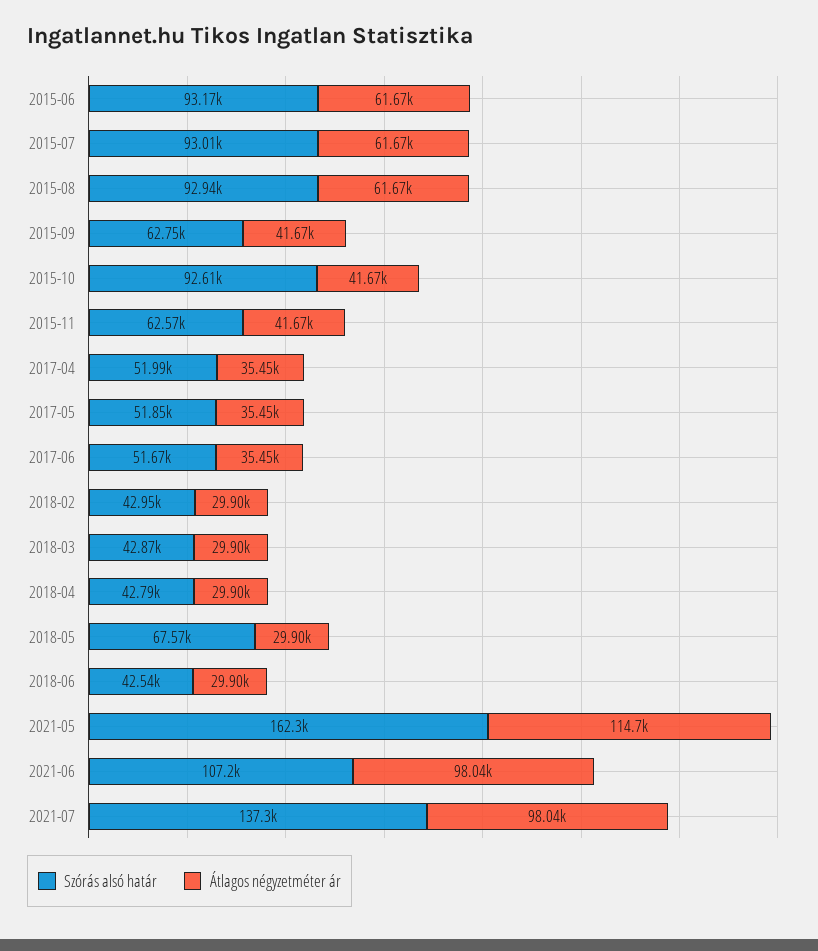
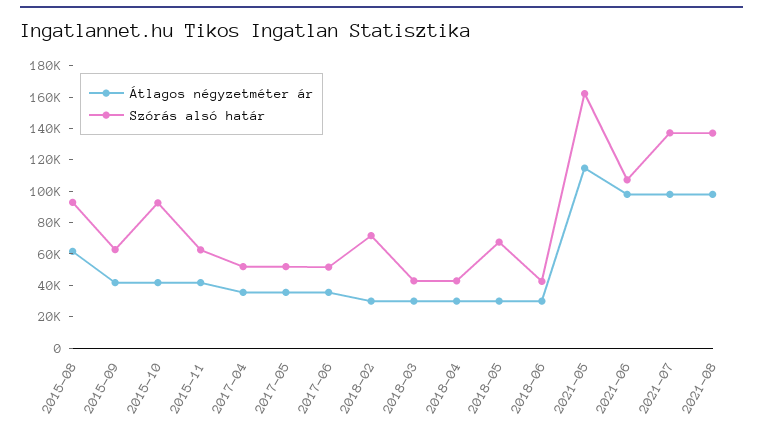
Szórás alsó határ, 2015-06: 93170 -> none
Átlagos négyzetméter ár, 2015-06: 61670 -> none
Szórás alsó határ, 2015-07: 93010 -> none
Átlagos négyzetméter ár, 2015-07: 61670 -> none
Szórás alsó határ, 2018-02: 42950 -> 70000
Átlagos négyzetméter ár, 2021-08: none -> 100000
Szórás alsó határ, 2021-08: none -> 140000

